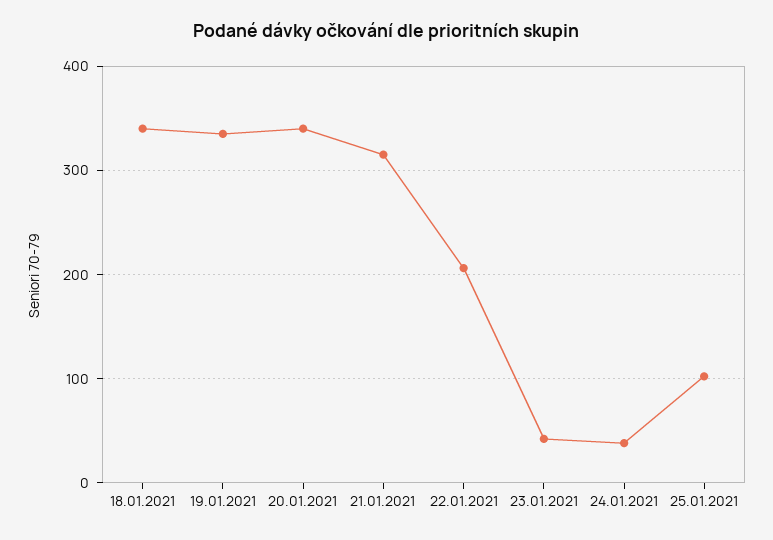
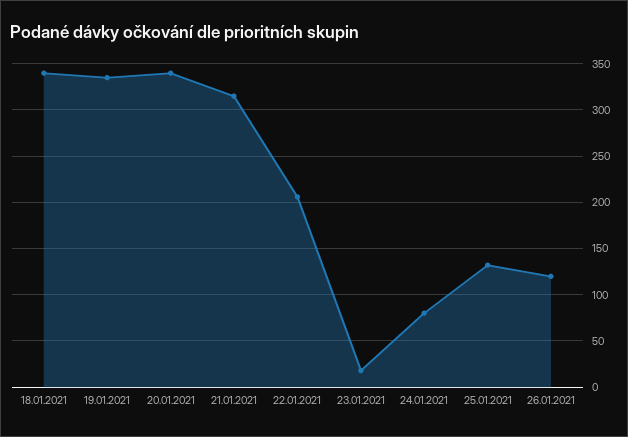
23.01.2021: 40 -> 20
24.01.2021: 40 -> 80
25.01.2021: 100 -> 130
26.01.2021: none -> 120

